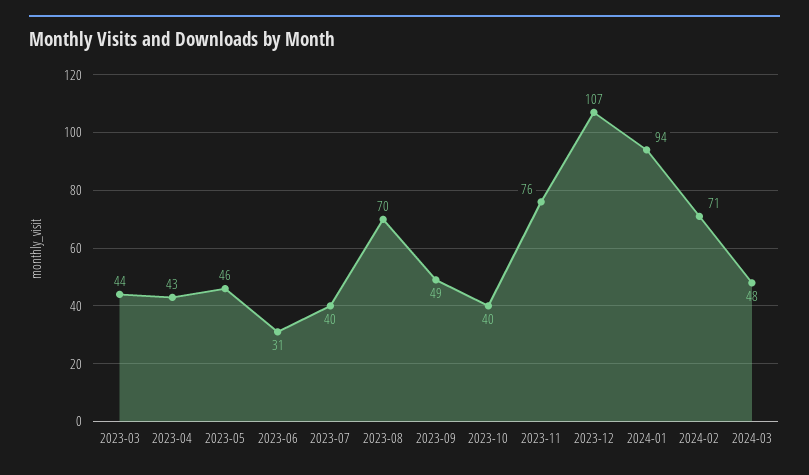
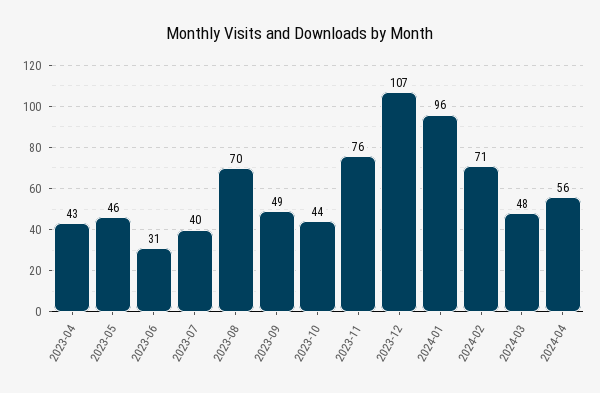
2023-03: 44 -> none
2023-10: 40 -> 44
2024-01: 94 -> 96
2024-04: none -> 56

